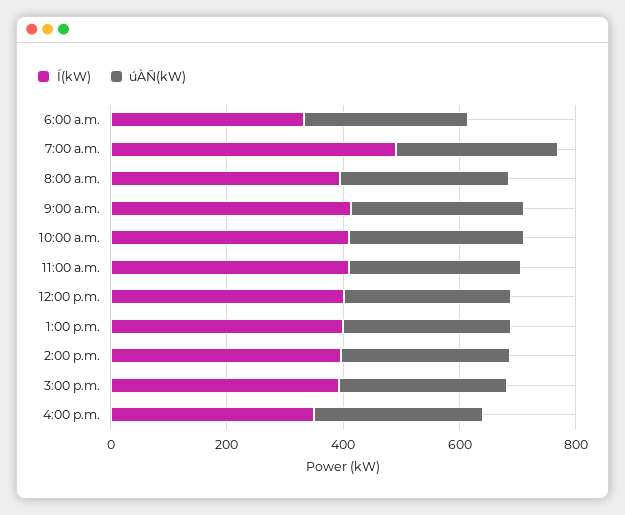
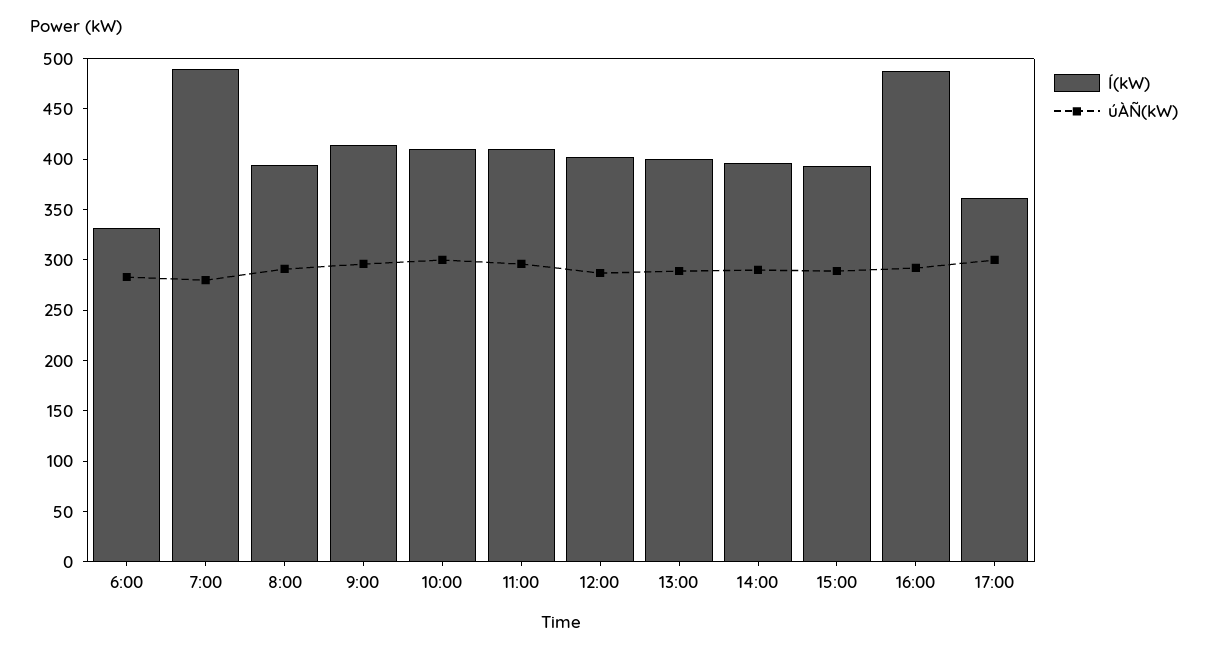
Í(kW), 4:00 p.m.: 350 -> 490
Í(kW), 17:00: none -> 360
úÀÑ(kW), 17:00: none -> 300

